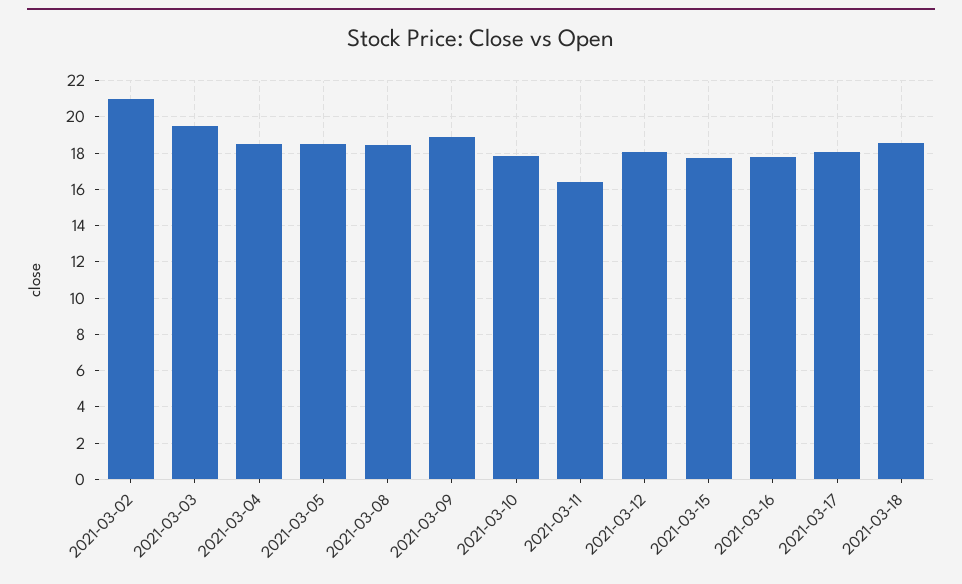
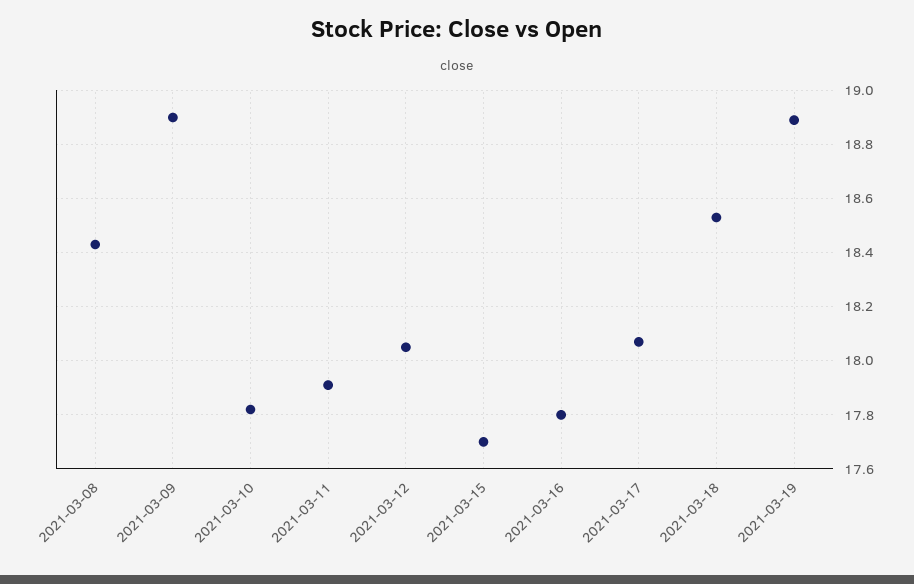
2021-03-02: 21 -> none
2021-03-03: 19.5 -> none
2021-03-04: 18.5 -> none
2021-03-05: 18.5 -> none
2021-03-11: 16.5 -> 17.9
2021-03-19: none -> 18.9

